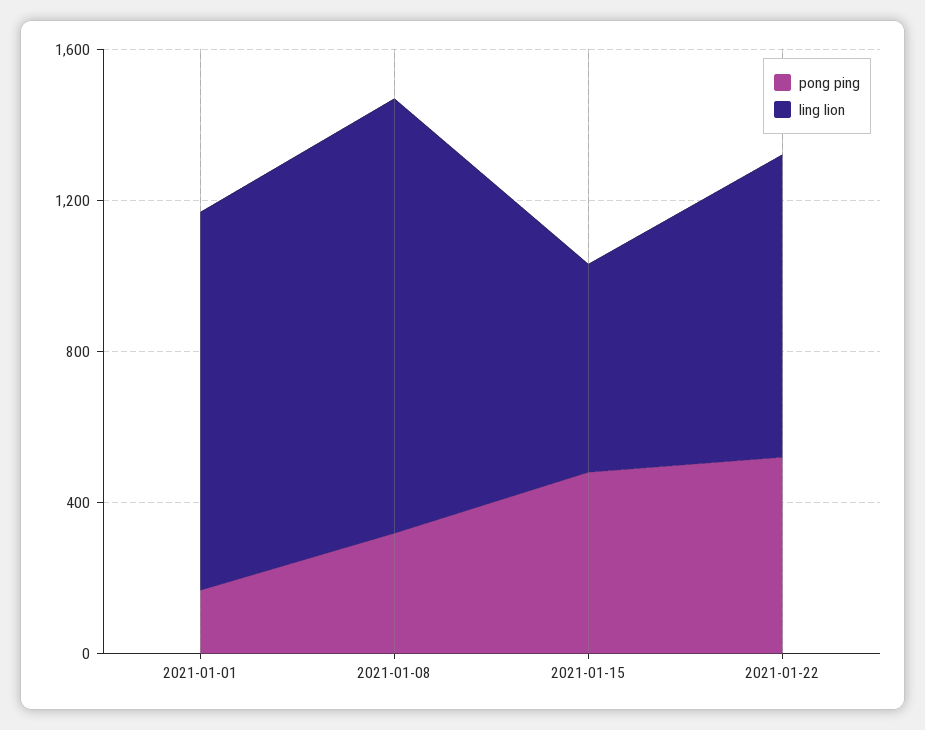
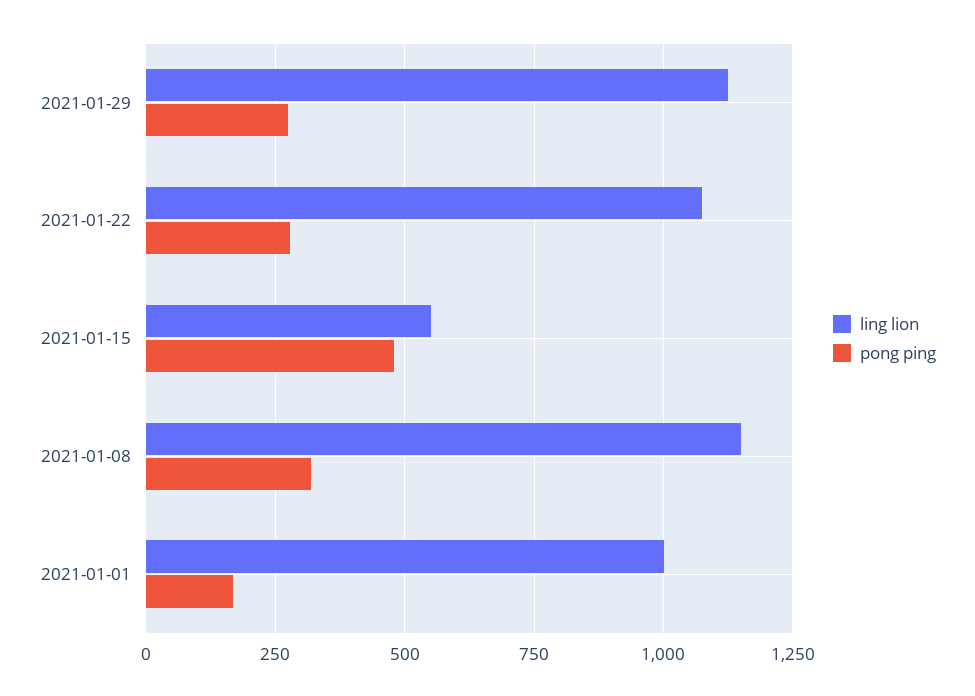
pong ping, 2021-01-22: 500 -> 275
ling lion, 2021-01-22: 800 -> 1075
ling lion, 2021-01-29: none -> 1125
pong ping, 2021-01-29: none -> 275

